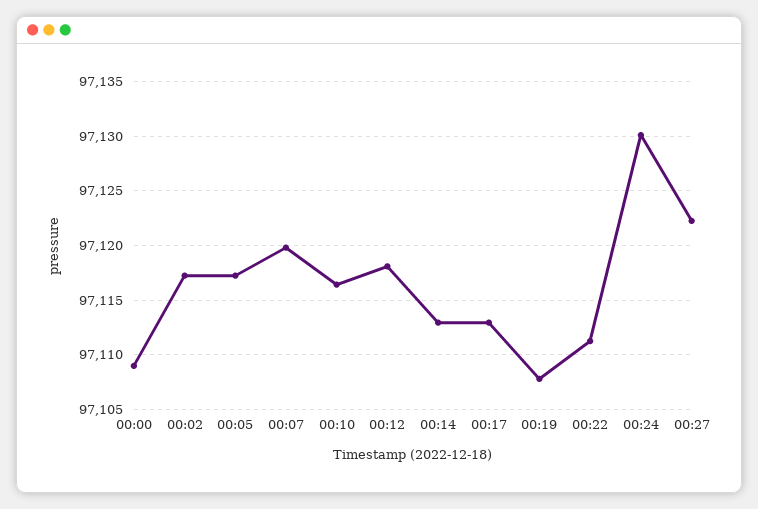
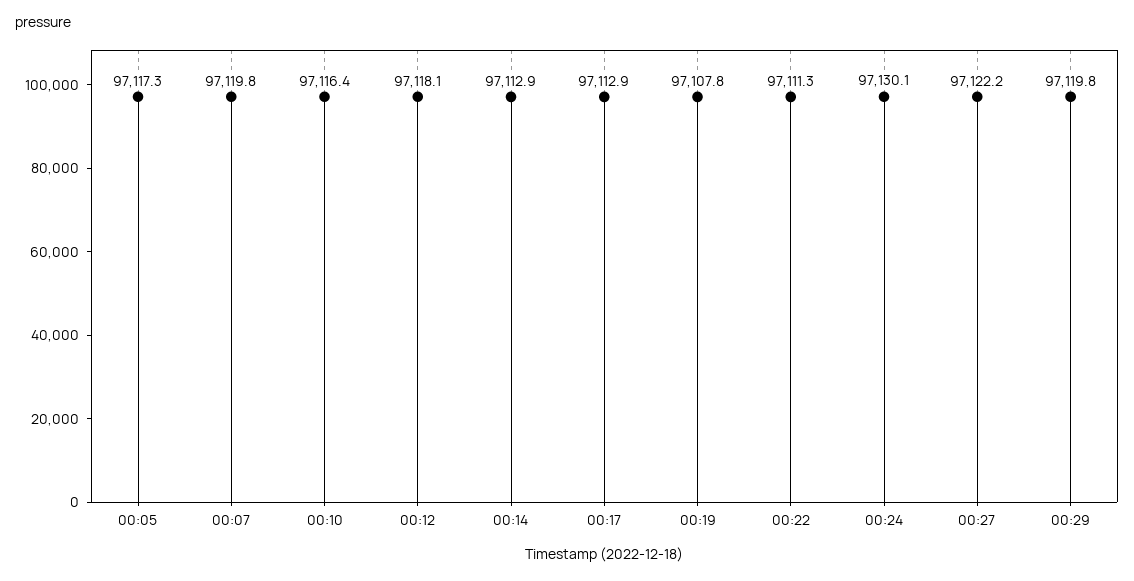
00:00: 97109 -> none
00:02: 97117 -> none
00:29: none -> 97119.8

